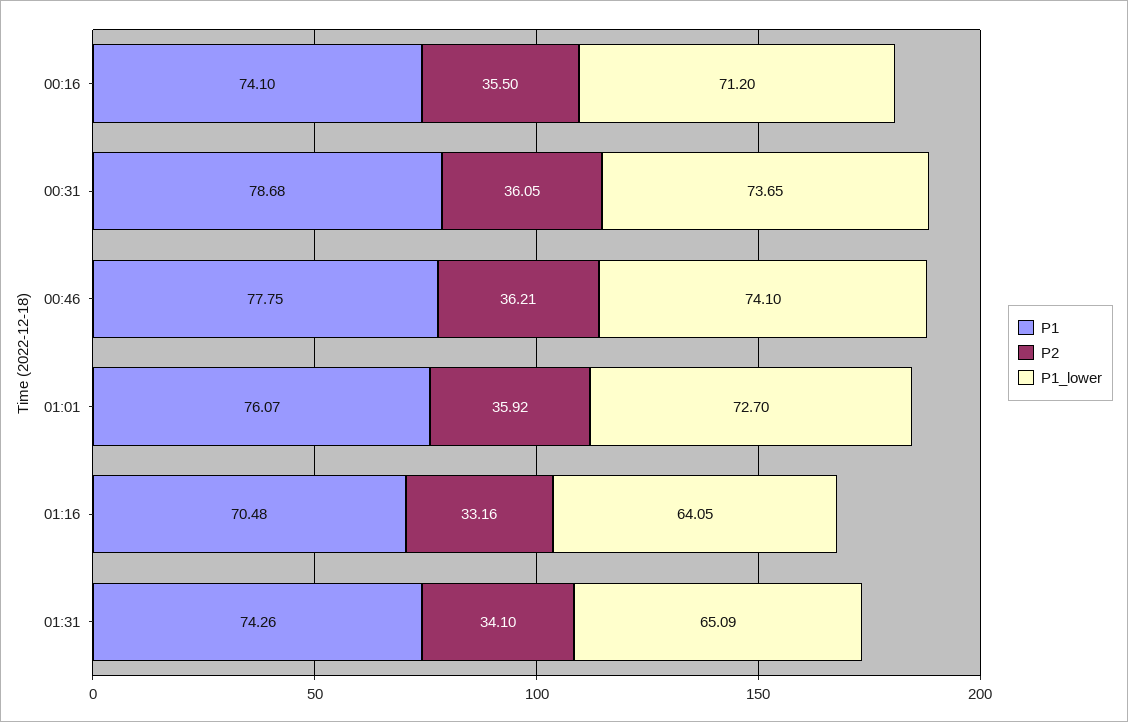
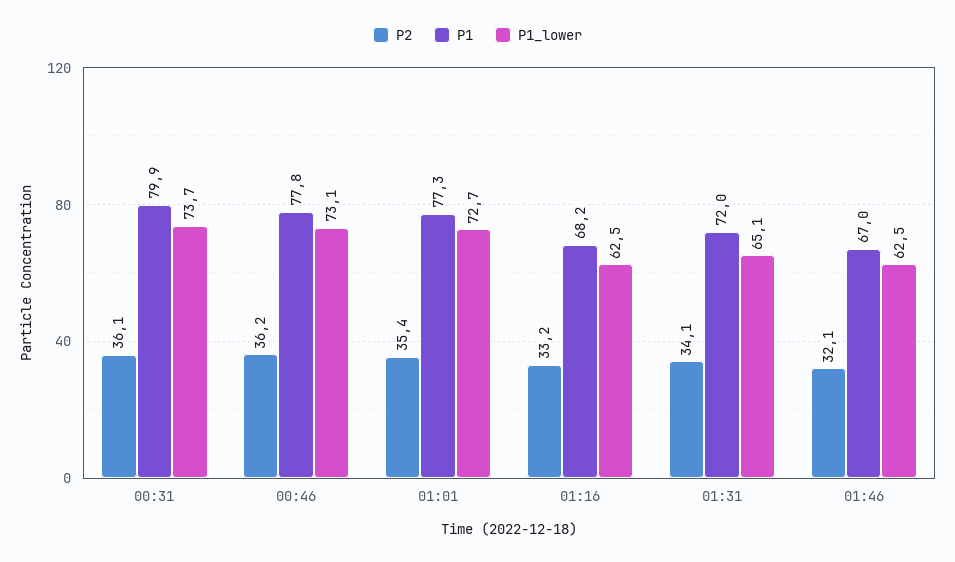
P1, 00:16: 74.1 -> none
P2, 00:16: 35.5 -> none
P1_lower, 00:16: 71.2 -> none
P1, 00:31: 78.68 -> 79.9
P1_lower, 00:46: 74.1 -> 73.1
P1, 01:01: 76.07 -> 77.3
P2, 01:01: 35.92 -> 35.4
P1, 01:16: 70.48 -> 68.2
P1_lower, 01:16: 64.05 -> 62.5
P1, 01:31: 74.26 -> 72
P2, 01:46: none -> 32.1
P1, 01:46: none -> 67
P1_lower, 01:46: none -> 62.5

